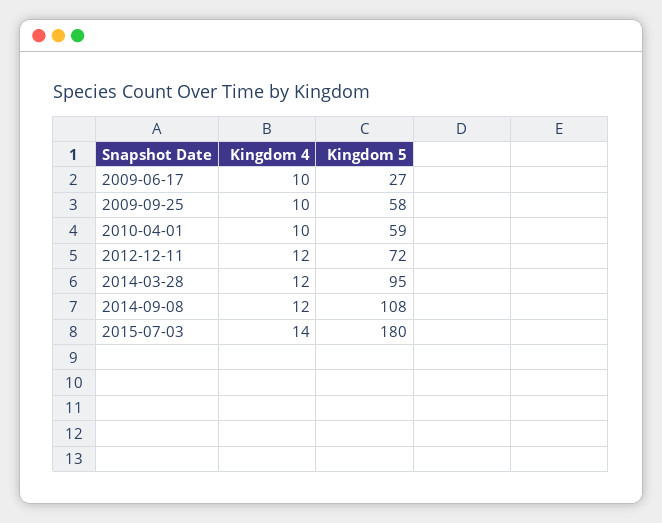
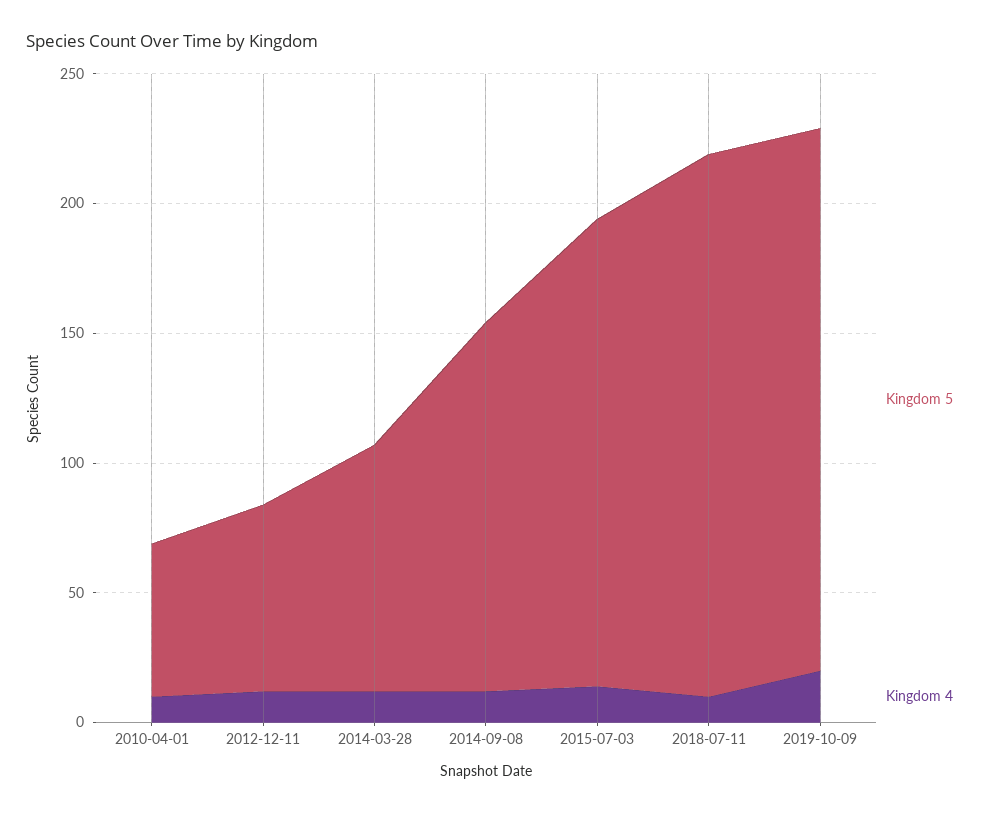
Kingdom 4, 2009-06-17: 10 -> none
Kingdom 5, 2009-06-17: 27 -> none
Kingdom 4, 2009-09-25: 10 -> none
Kingdom 5, 2009-09-25: 58 -> none
Kingdom 5, 2014-09-08: 108 -> 140
Kingdom 5, 2018-07-11: none -> 210
Kingdom 4, 2018-07-11: none -> 10
Kingdom 5, 2019-10-09: none -> 210
Kingdom 4, 2019-10-09: none -> 20

